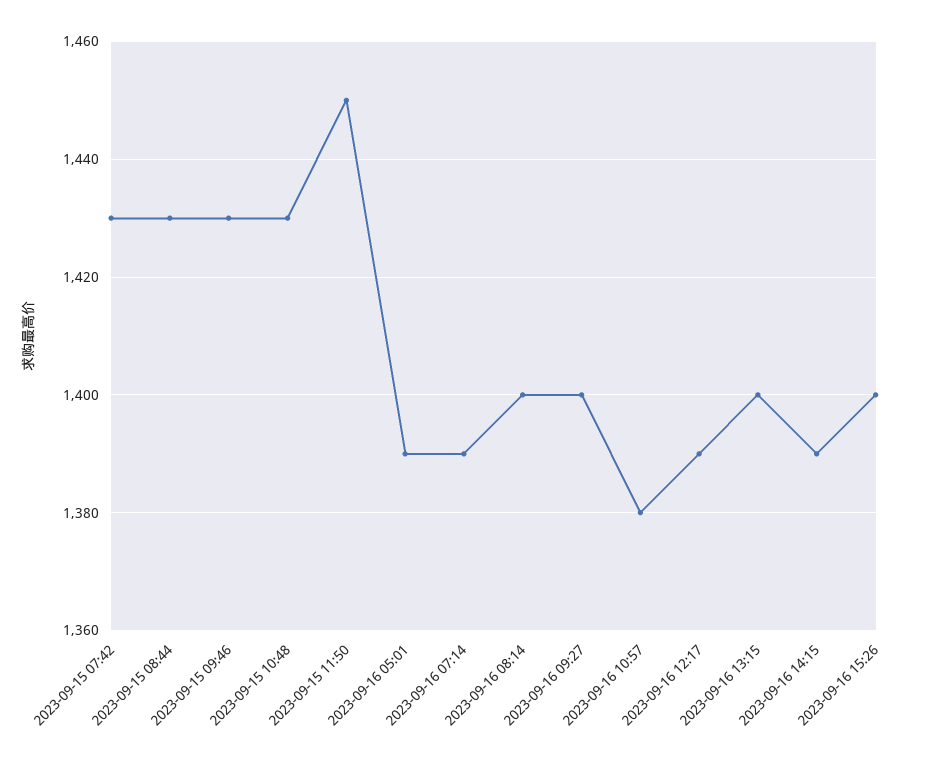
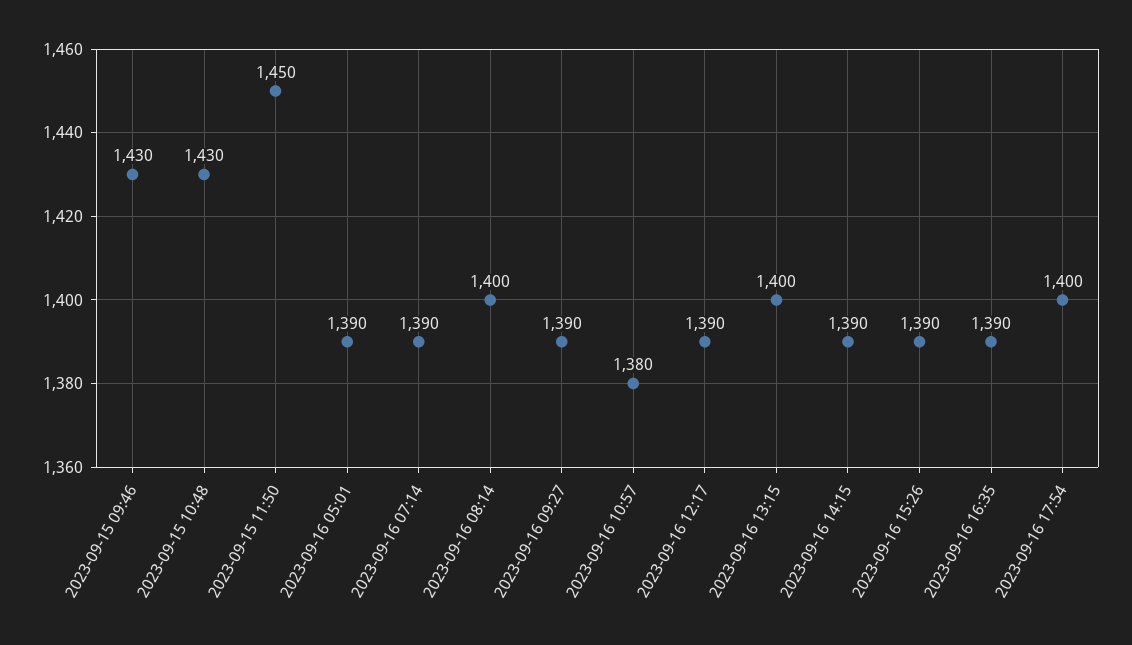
2023-09-15 07:42: 1430 -> none
2023-09-15 08:44: 1430 -> none
2023-09-16 09:27: 1400 -> 1390
2023-09-16 15:26: 1400 -> 1390
2023-09-16 16:35: none -> 1390
2023-09-16 17:54: none -> 1400

